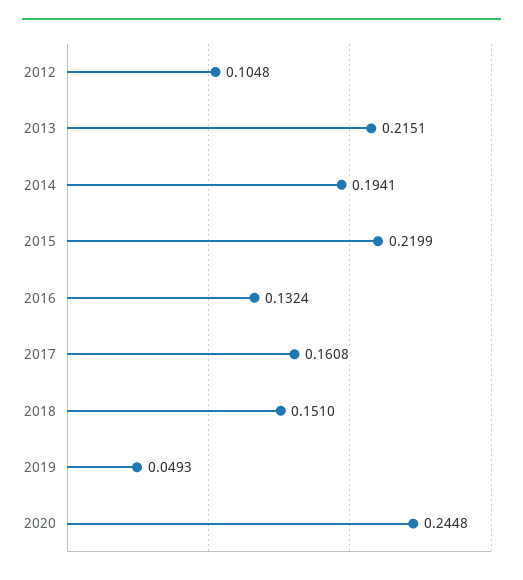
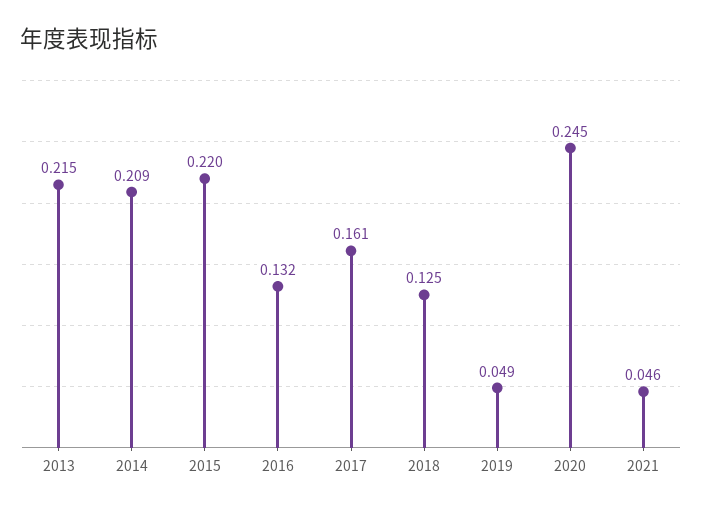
2012: 0.1048 -> none
2014: 0.1941 -> 0.209
2018: 0.151 -> 0.125
2021: none -> 0.046

